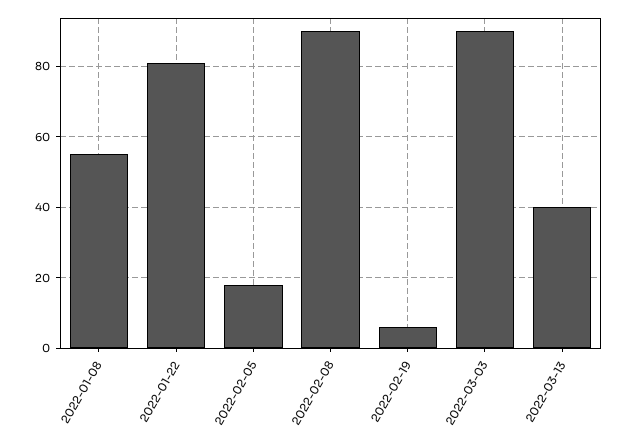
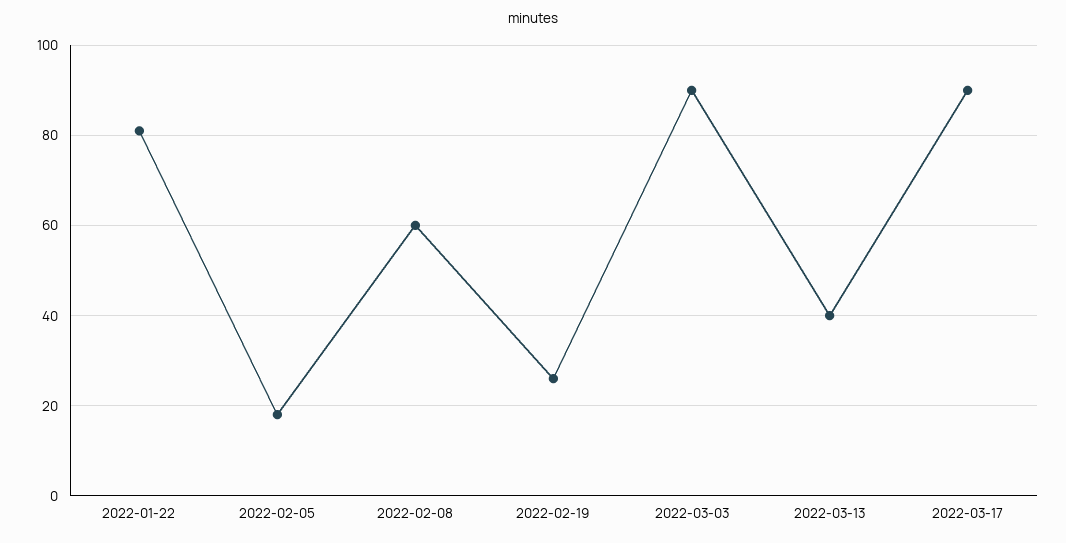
2022-01-08: 55 -> none
2022-02-08: 90 -> 60
2022-02-19: 5 -> 25
2022-03-17: none -> 90

